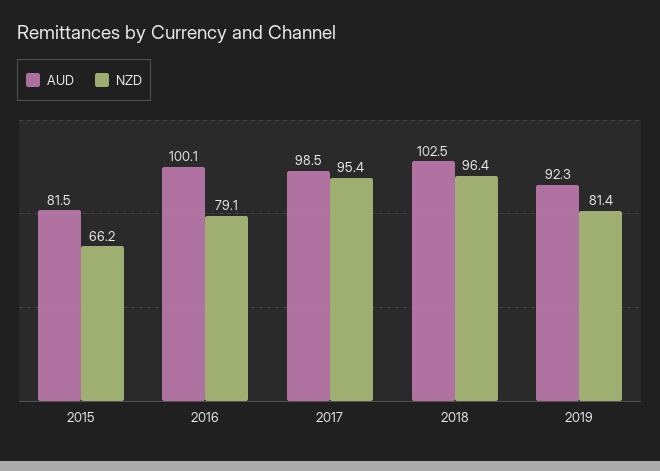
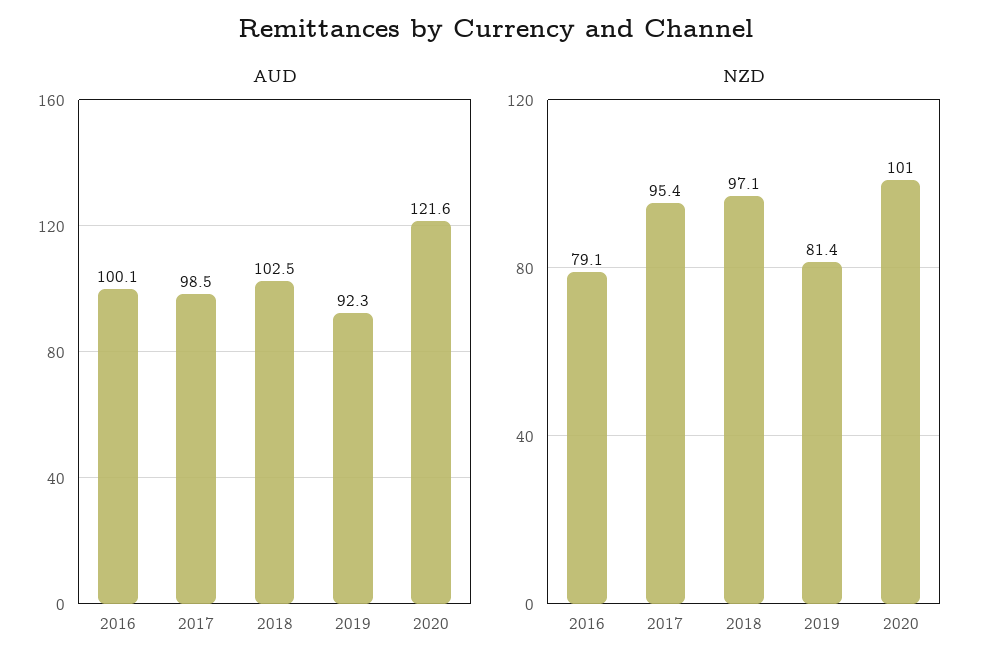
AUD, 2015: 81.5 -> none
NZD, 2015: 66.2 -> none
NZD, 2018: 96.4 -> 97.1
AUD, 2020: none -> 121.6
NZD, 2020: none -> 101

